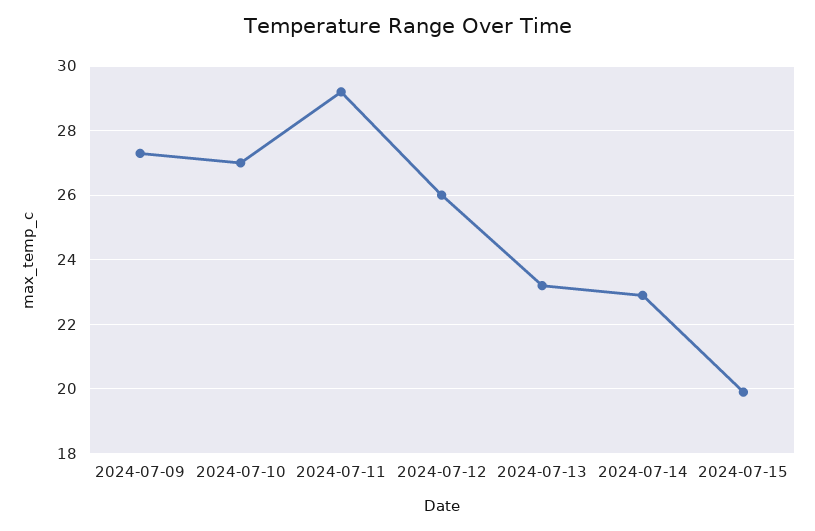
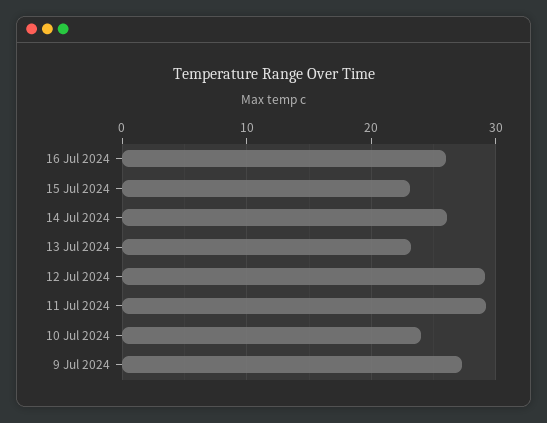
2024-07-10: 27 -> 24
2024-07-12: 26 -> 29
2024-07-14: 23 -> 26
2024-07-15: 20 -> 23
16 Jul 2024: none -> 26

